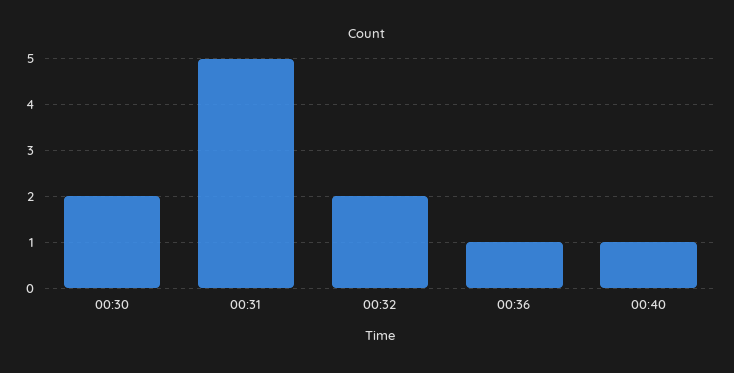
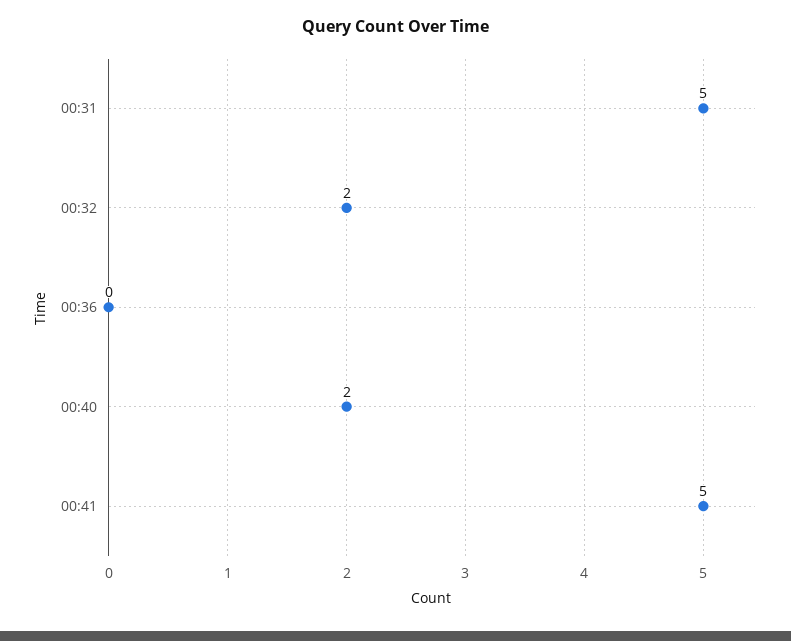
00:30: 2 -> none
00:36: 1 -> 0
00:40: 1 -> 2
00:41: none -> 5

